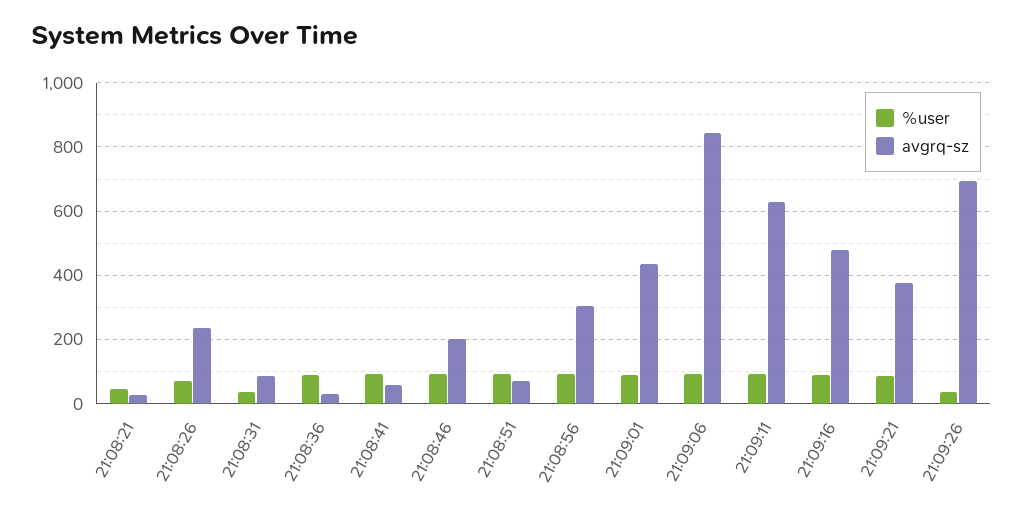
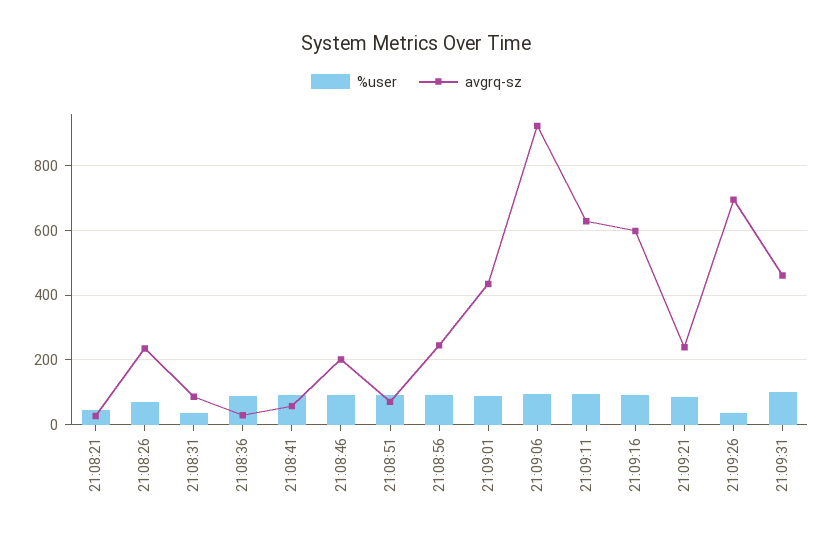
avgrq-sz, 21:08:56: 300 -> 240
avgrq-sz, 21:09:06: 840 -> 920
avgrq-sz, 21:09:16: 480 -> 600
avgrq-sz, 21:09:21: 380 -> 240
%user, 21:09:31: none -> 100
avgrq-sz, 21:09:31: none -> 460

